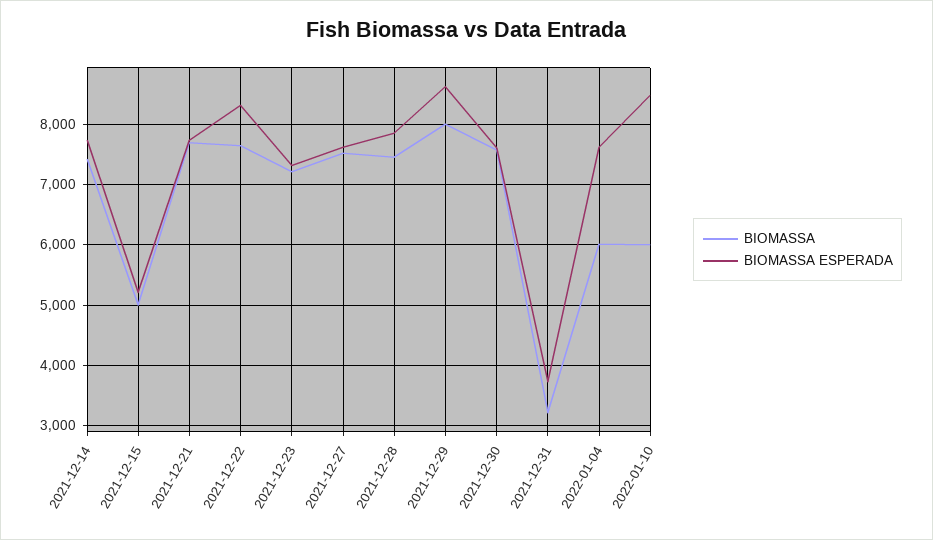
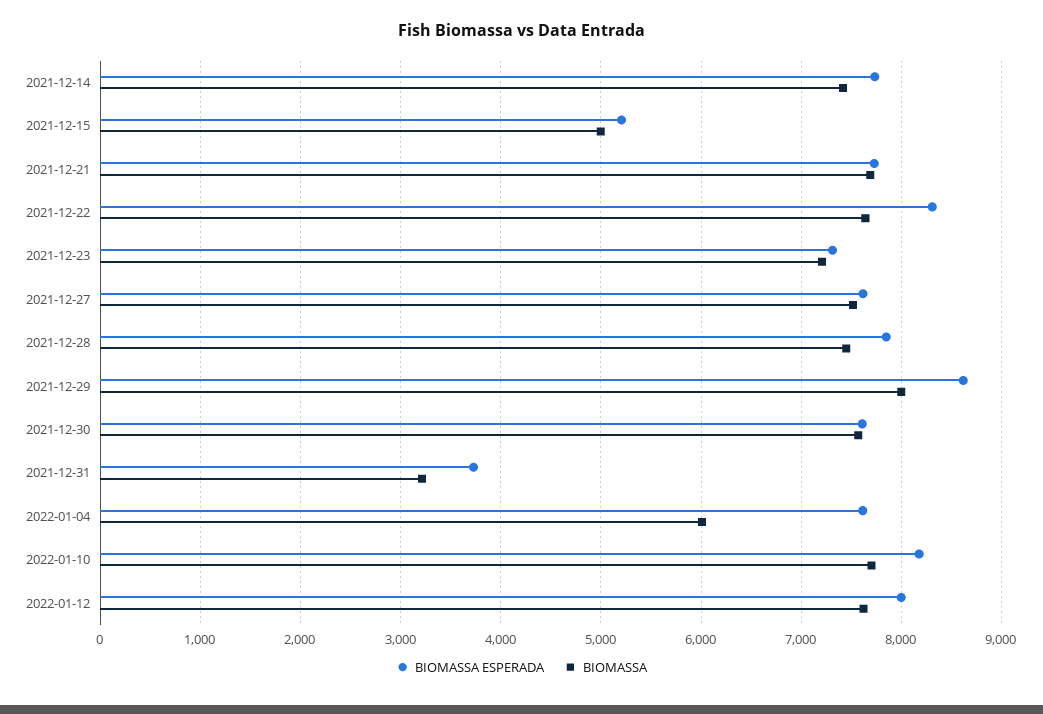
BIOMASSA, 2022-01-10: 6000 -> 7700
BIOMASSA ESPERADA, 2022-01-10: 8500 -> 8200
BIOMASSA ESPERADA, 2022-01-12: none -> 8000
BIOMASSA, 2022-01-12: none -> 7600

